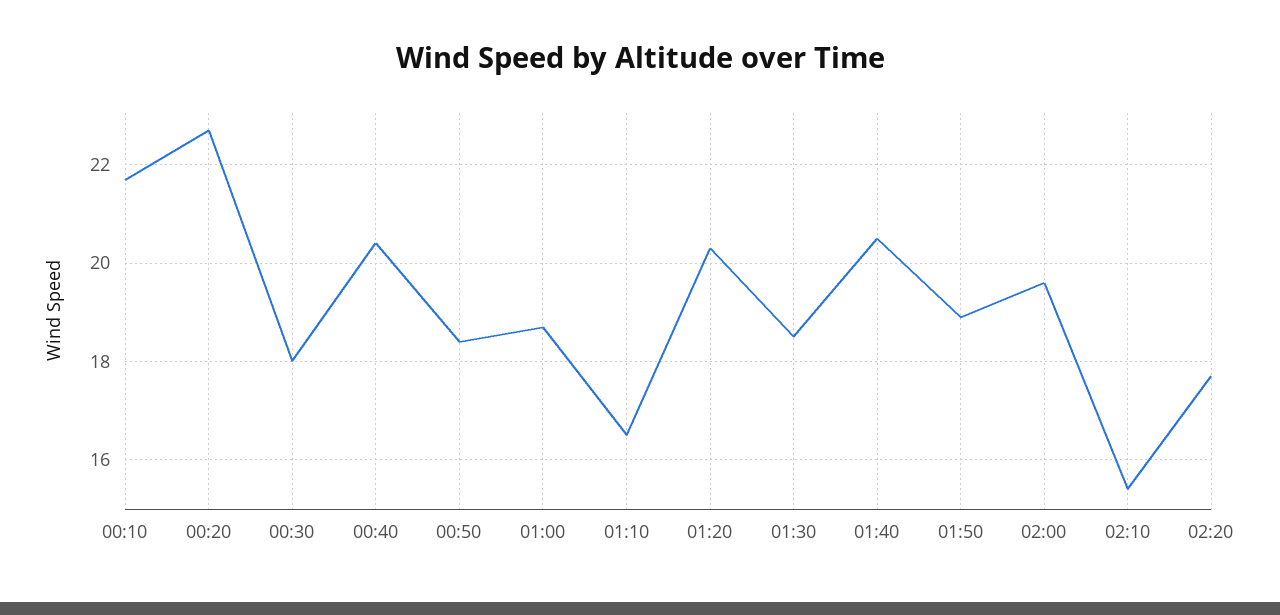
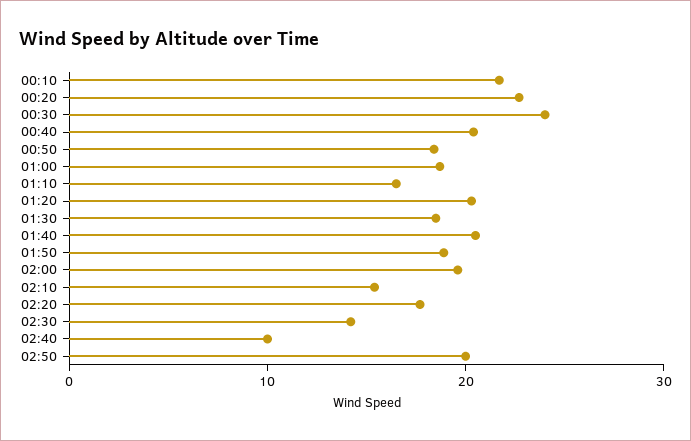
00:30: 18 -> 24
02:30: none -> 14
02:40: none -> 10
02:50: none -> 20

